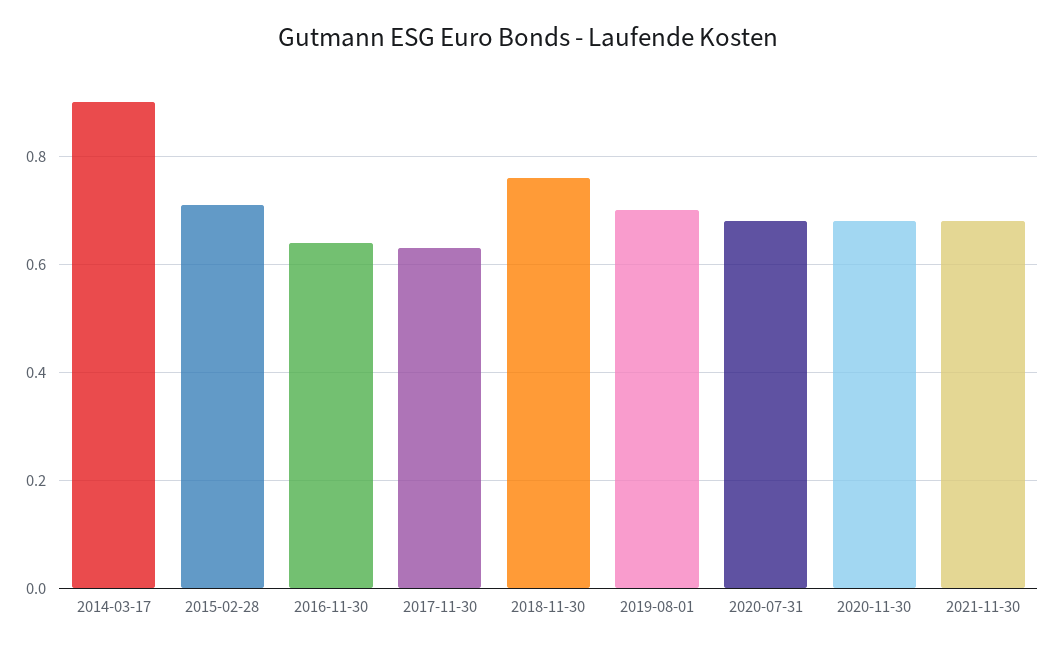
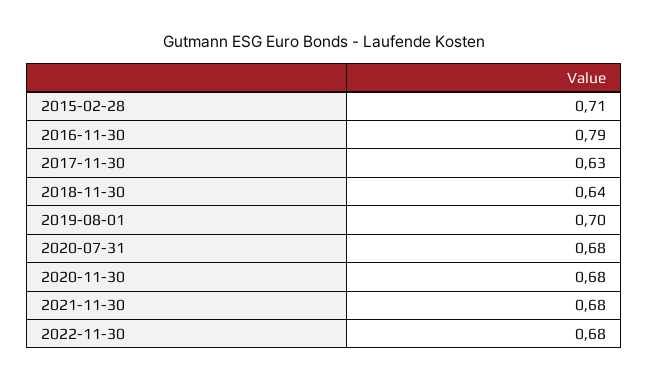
2014-03-17: 0.9 -> none
2016-11-30: 0.65 -> 0.79
2018-11-30: 0.75 -> 0.64
2022-11-30: none -> 0.68

